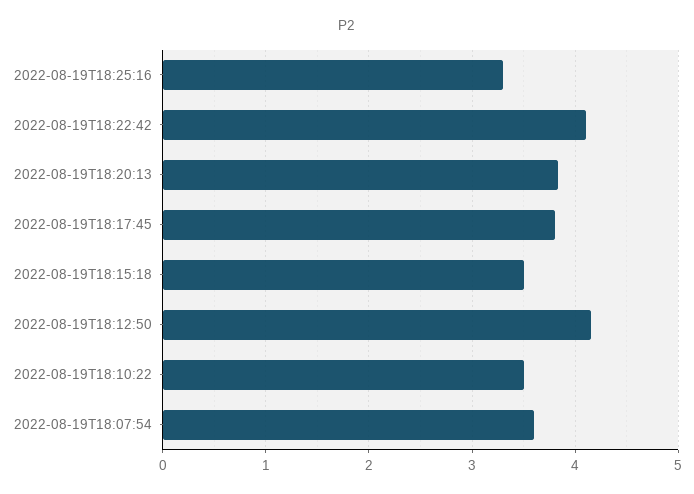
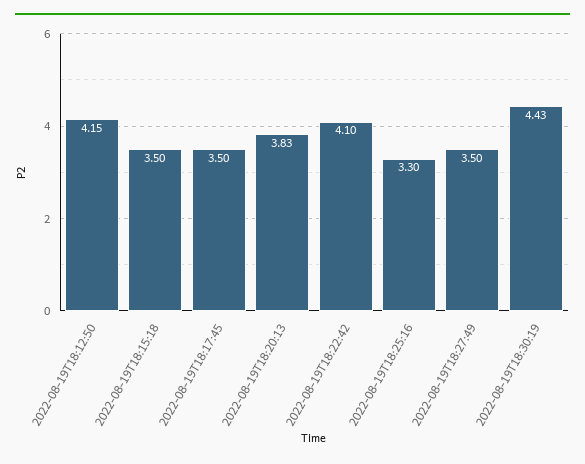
2022-08-19T18:17:45: 3.8 -> 3.5
2022-08-19T18:10:22: 3.5 -> none
2022-08-19T18:07:54: 3.6 -> none
2022-08-19T18:27:49: none -> 3.5
2022-08-19T18:30:19: none -> 4.43

